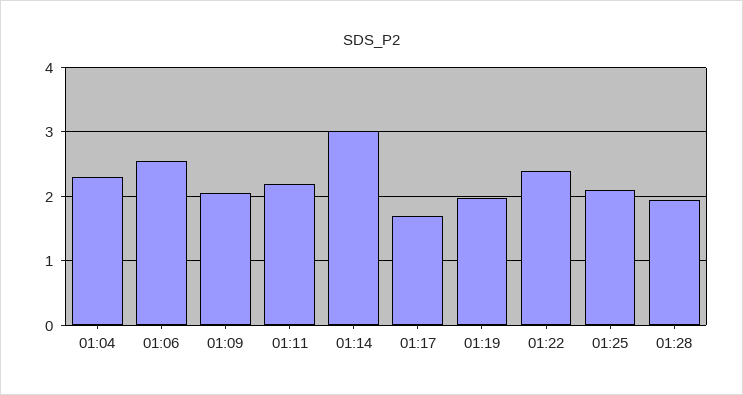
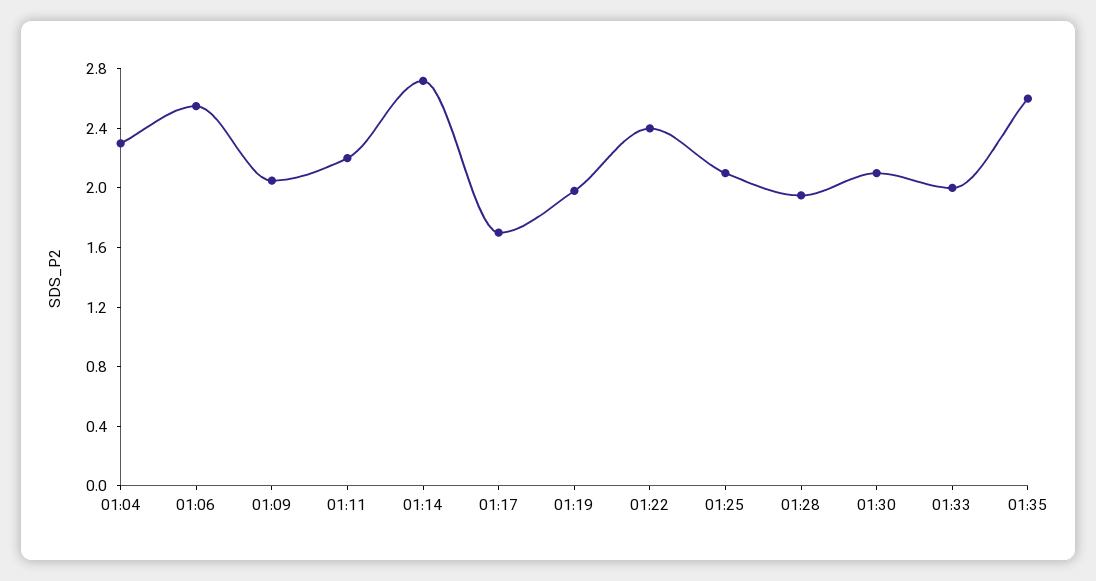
01:14: 3 -> 2.7
01:30: none -> 2.1
01:33: none -> 2
01:35: none -> 2.6

